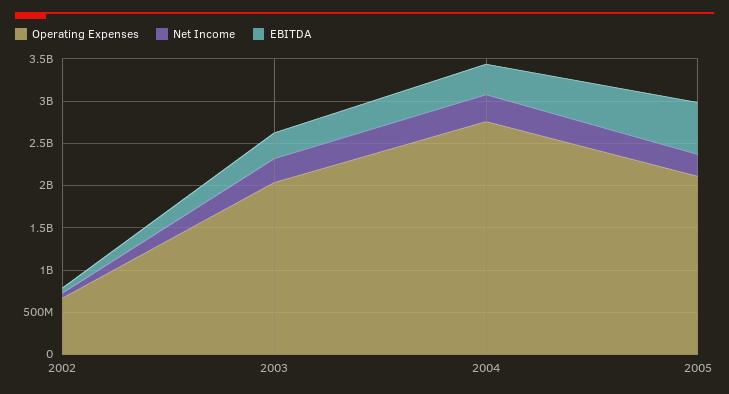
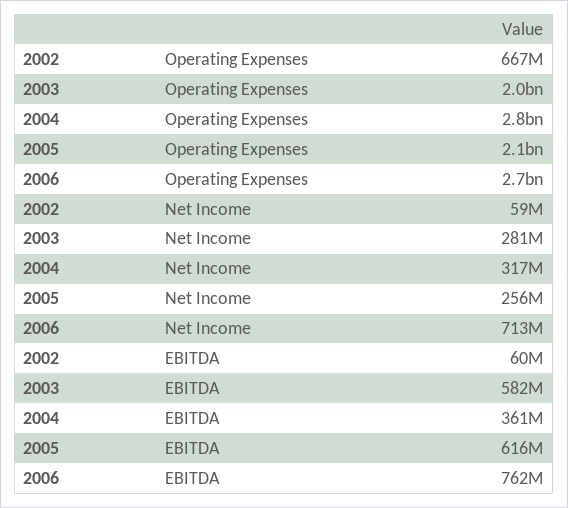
EBITDA, 2003: 300000000 -> 582000000
Operating Expenses, 2006: none -> 2700000000
Net Income, 2006: none -> 713000000
EBITDA, 2006: none -> 762000000

